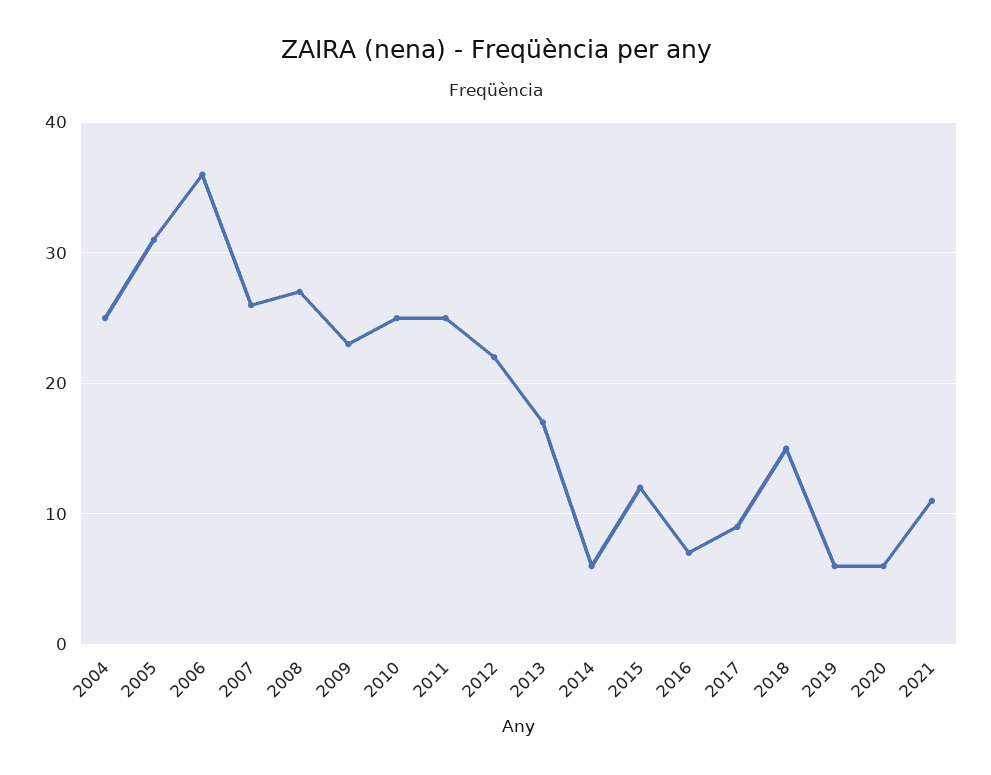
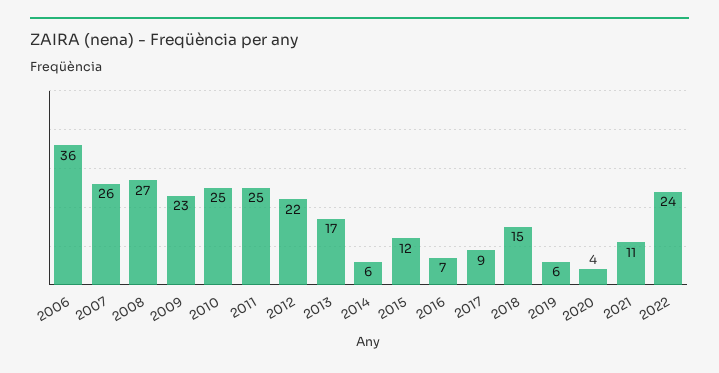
2004: 25 -> none
2005: 31 -> none
2020: 6 -> 4
2022: none -> 24

